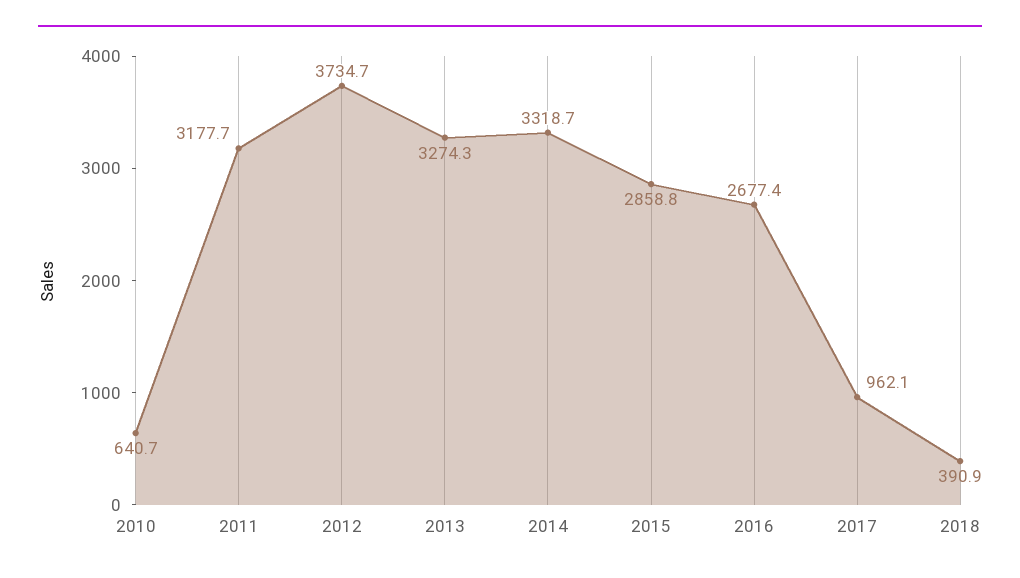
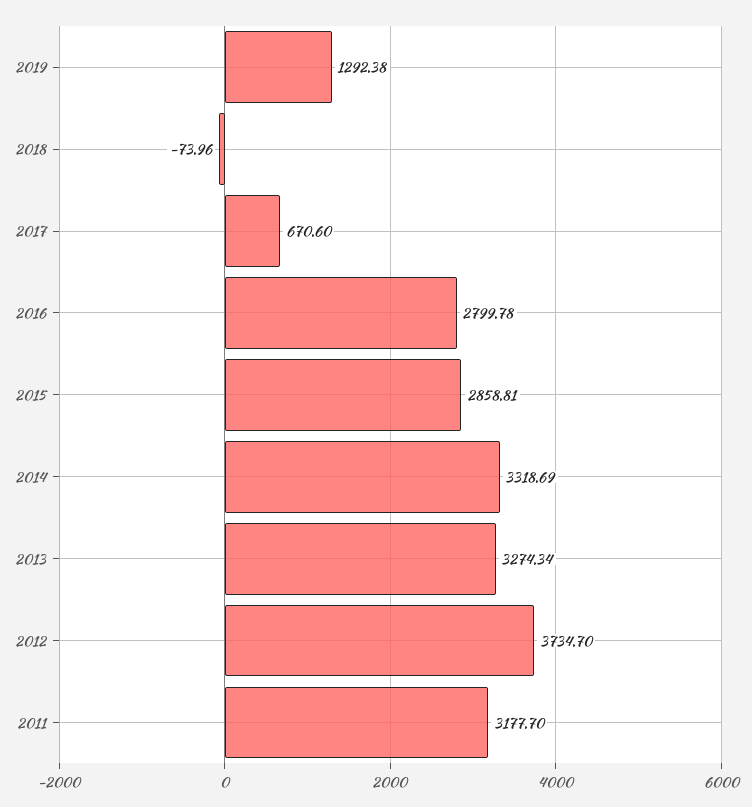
2010: 640.7 -> none
2016: 2677.4 -> 2799.78
2017: 962.1 -> 670.6
2018: 390.9 -> -73.96
2019: none -> 1292.38

